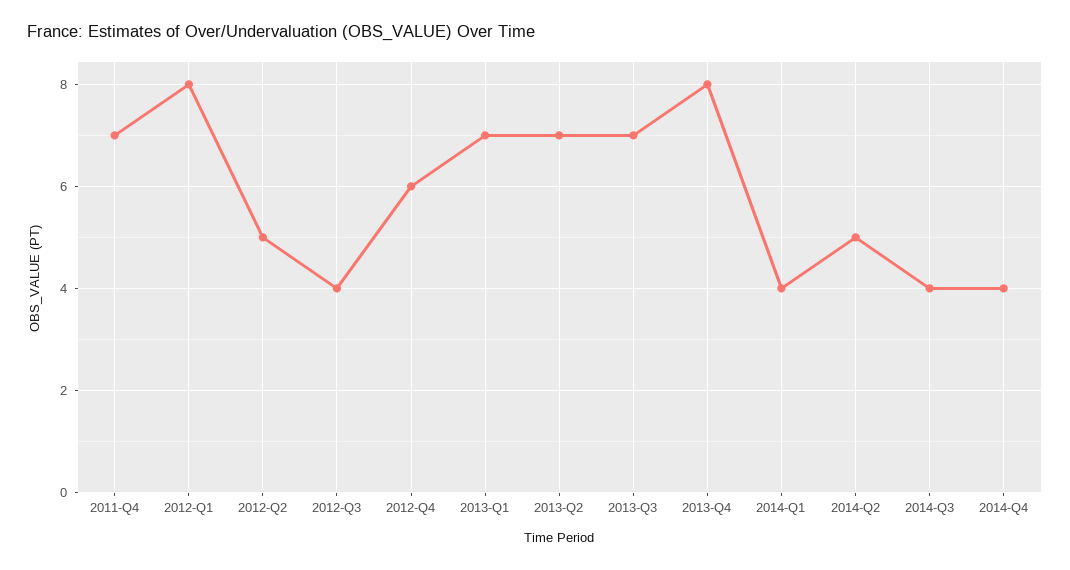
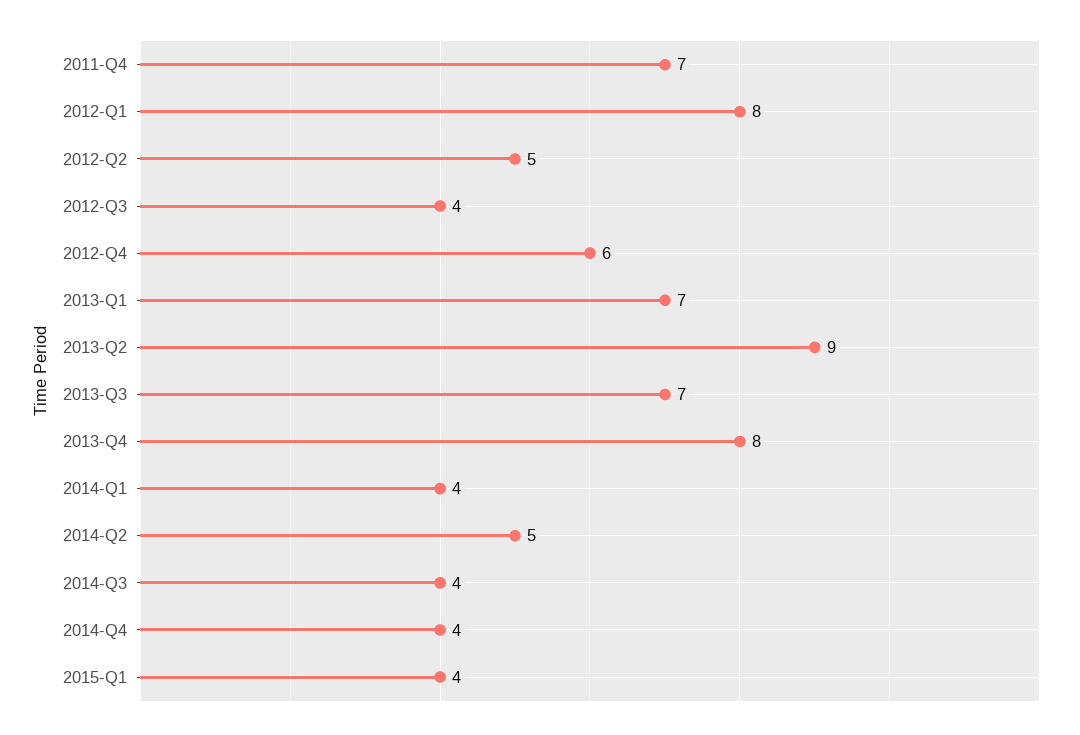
2013-Q2: 7 -> 9
2015-Q1: none -> 4

